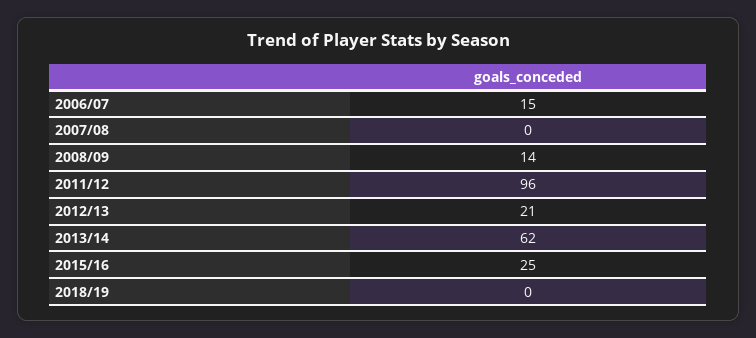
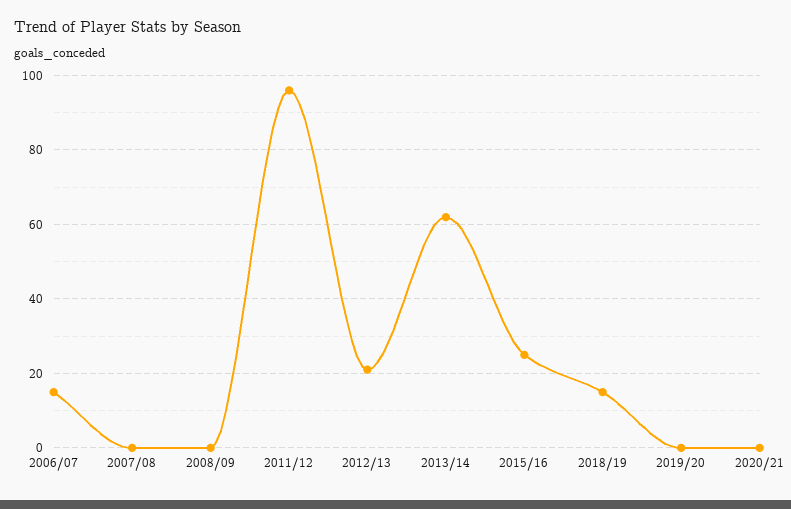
2008/09: 14 -> 0
2018/19: 0 -> 15
2019/20: none -> 0
2020/21: none -> 0

